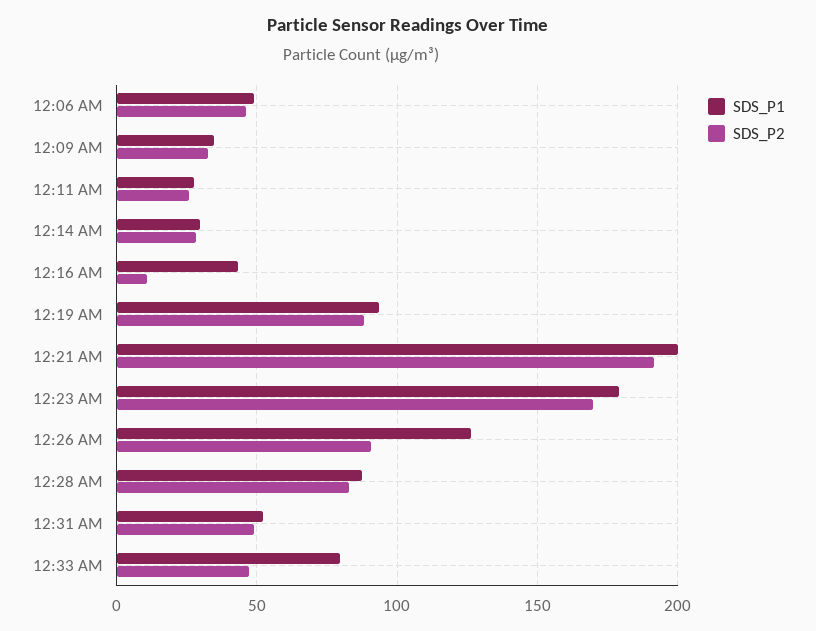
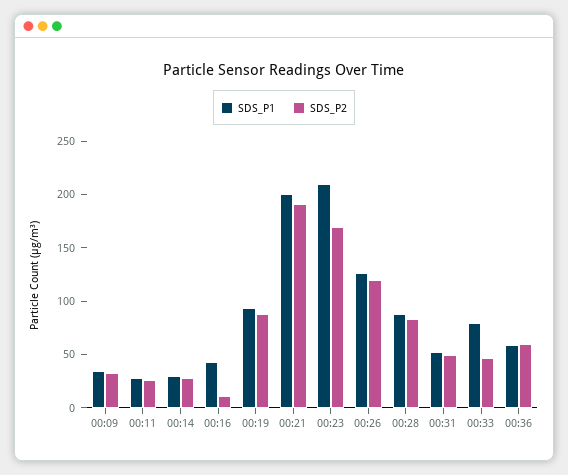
SDS_P1, 12:06 AM: 50 -> none
SDS_P2, 12:06 AM: 45 -> none
SDS_P1, 12:23 AM: 180 -> 210
SDS_P2, 12:26 AM: 90 -> 120
SDS_P1, 00:36: none -> 60
SDS_P2, 00:36: none -> 60

